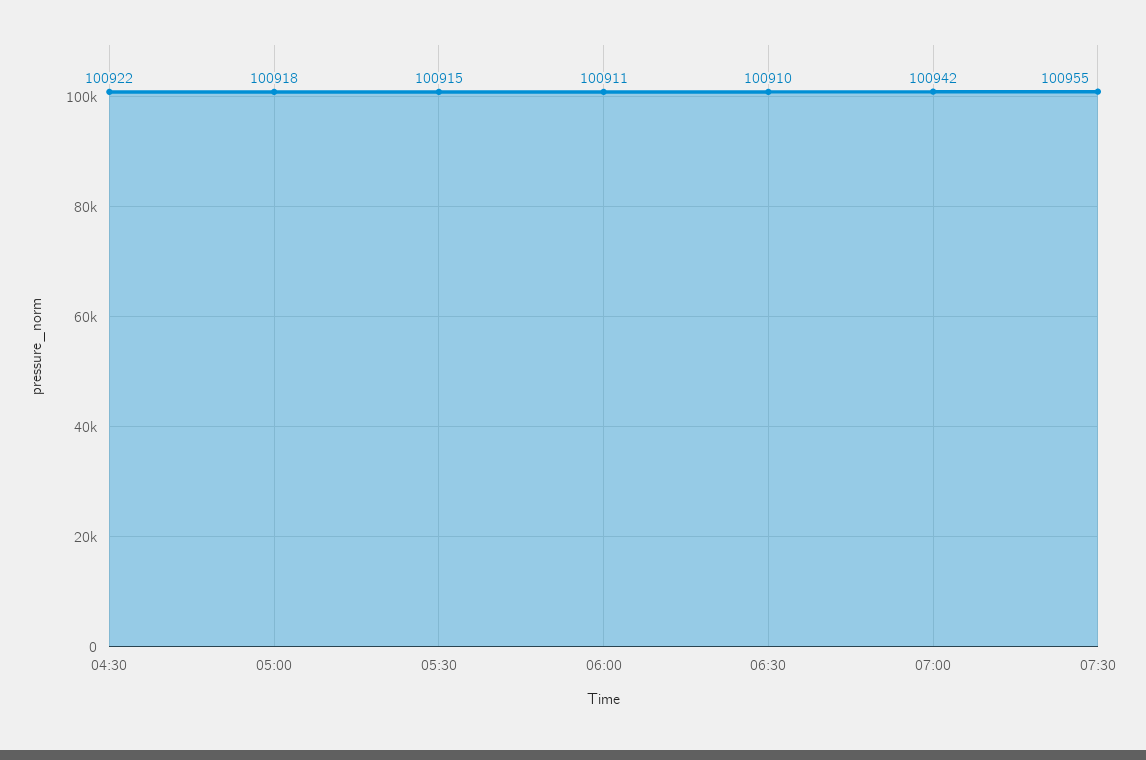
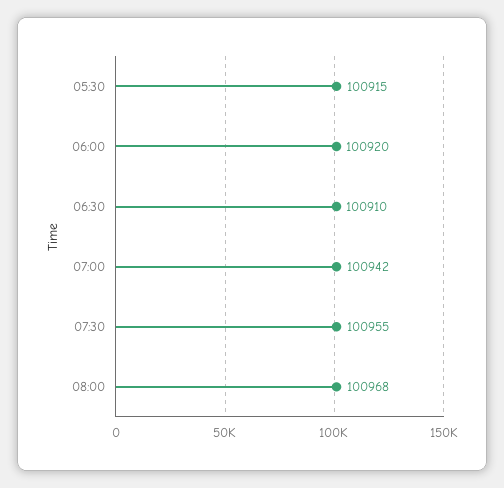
04:30: 100922 -> none
05:00: 100918 -> none
06:00: 100911 -> 100920
08:00: none -> 100968

